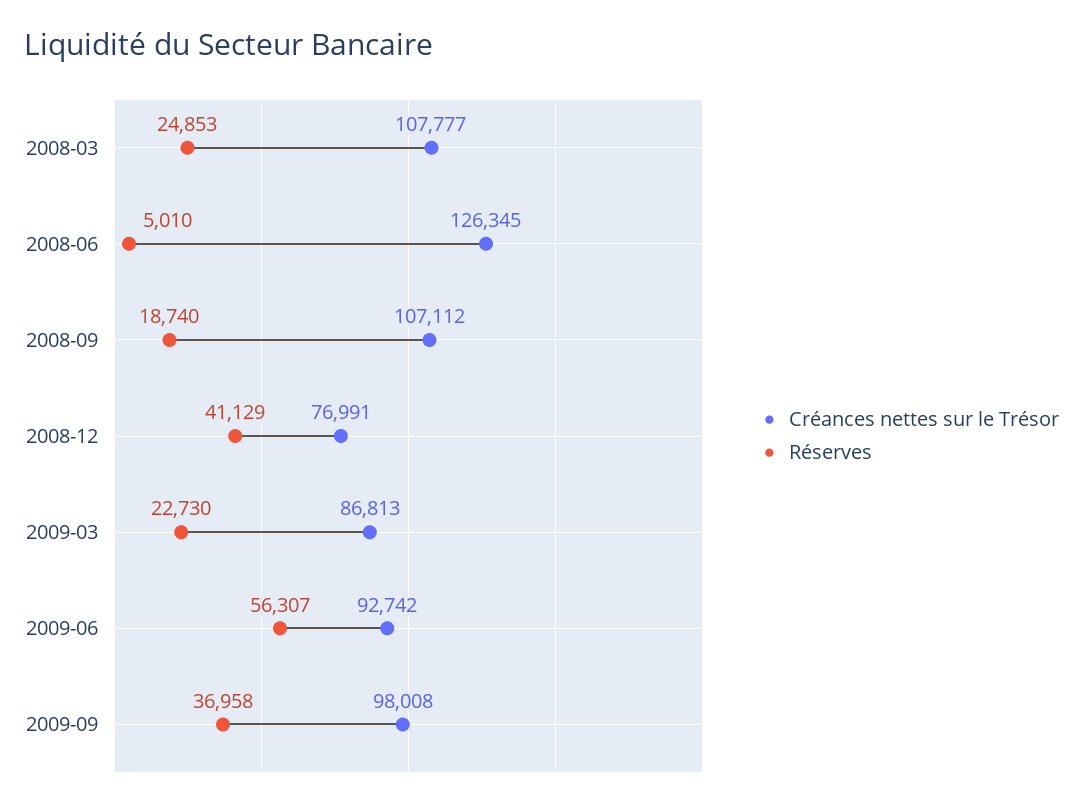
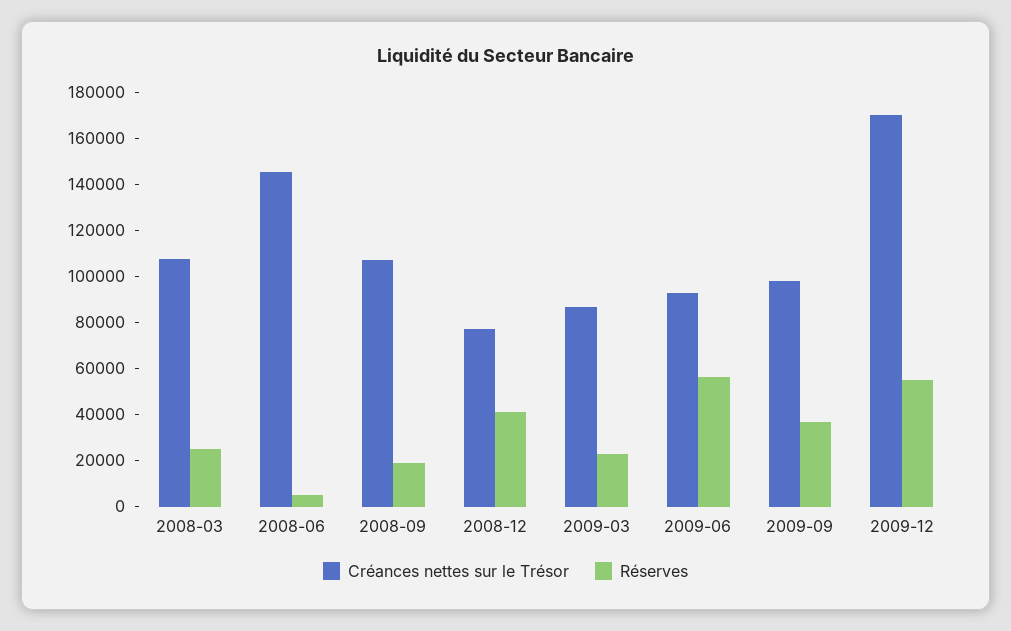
Créances nettes sur le Trésor, 2008-06: 126345 -> 145000
Créances nettes sur le Trésor, 2009-12: none -> 170000
Réserves, 2009-12: none -> 55000

